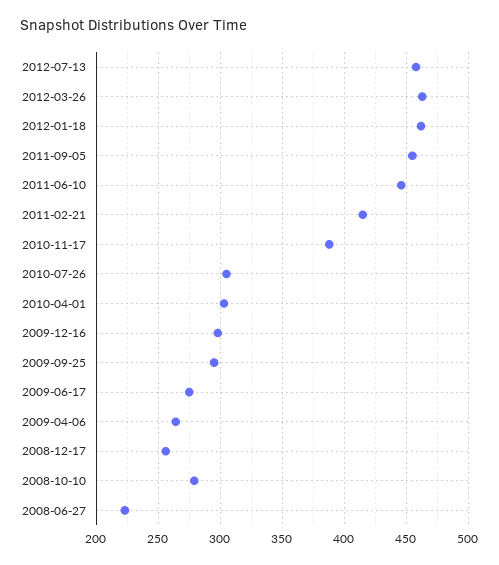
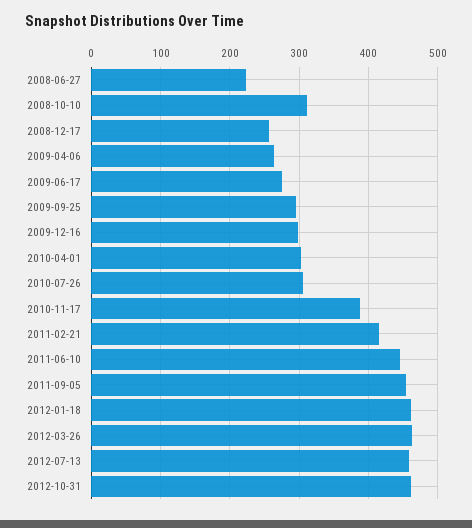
2008-10-10: 280 -> 310
2012-10-31: none -> 460

